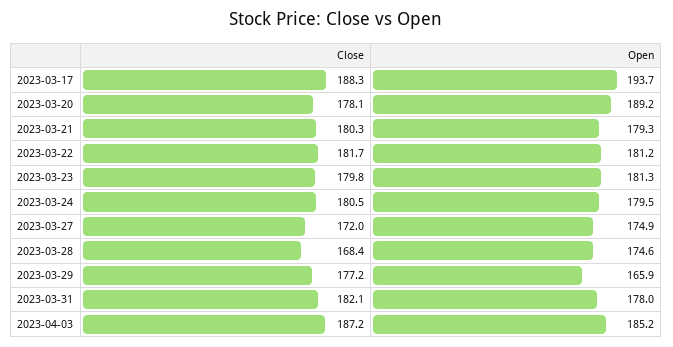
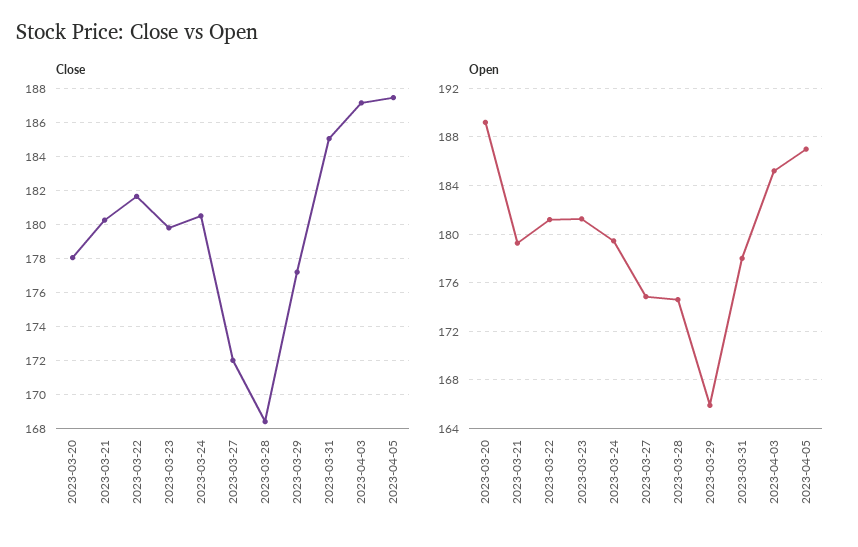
Close, 2023-03-17: 188.3 -> none
Open, 2023-03-17: 193.7 -> none
Close, 2023-03-31: 182.1 -> 185
Close, 2023-04-05: none -> 187.5
Open, 2023-04-05: none -> 187

